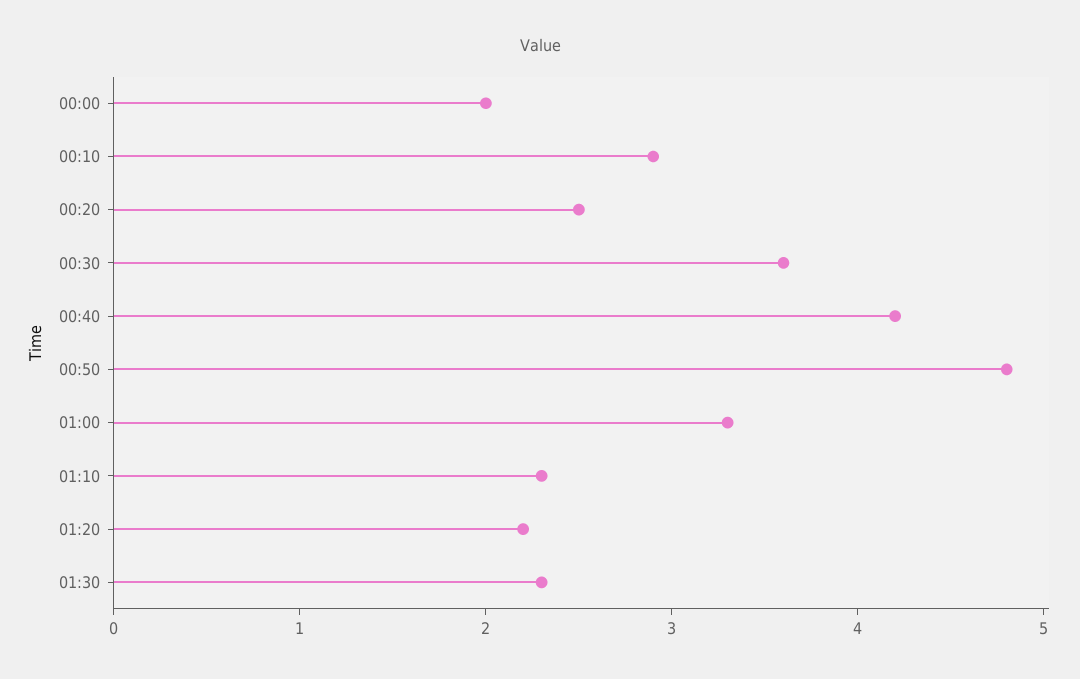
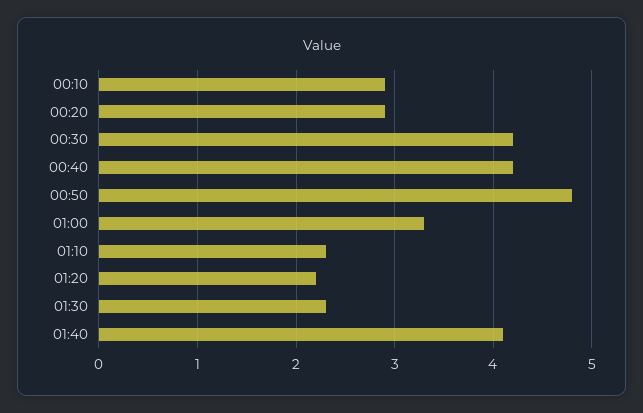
00:00: 2 -> none
00:20: 2.5 -> 2.9
00:30: 3.6 -> 4.2
01:40: none -> 4.1

